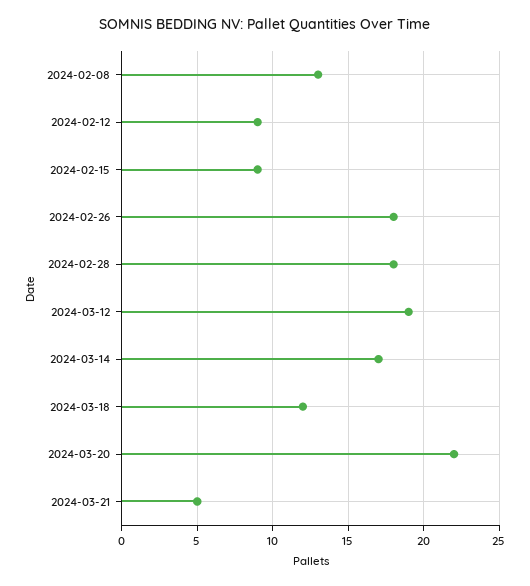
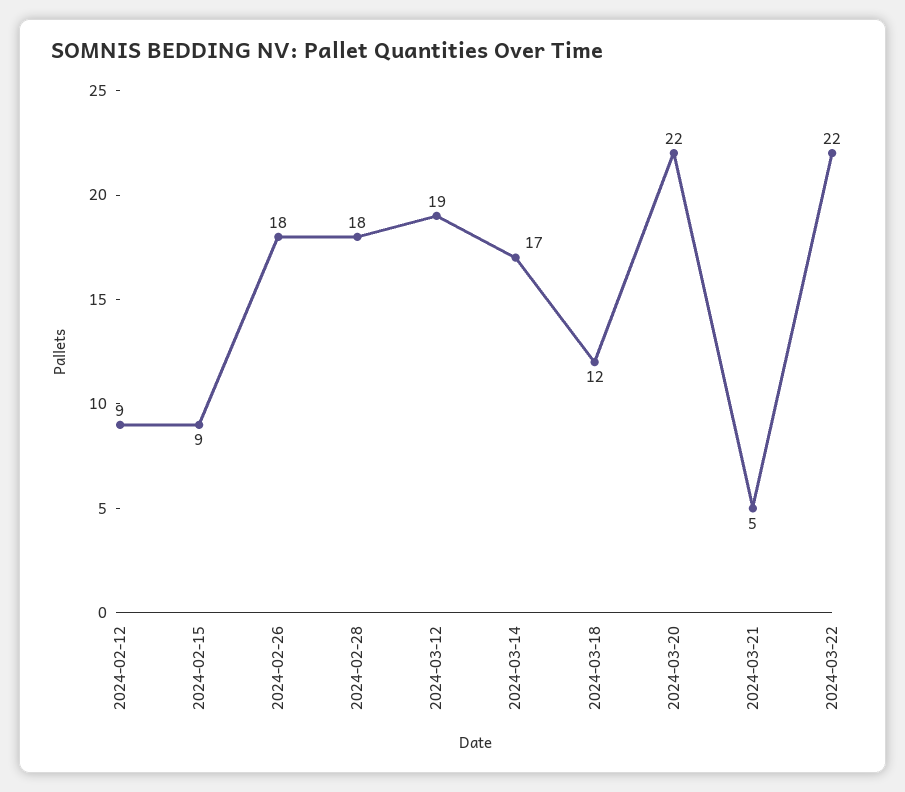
2024-02-08: 13 -> none
2024-03-22: none -> 22

